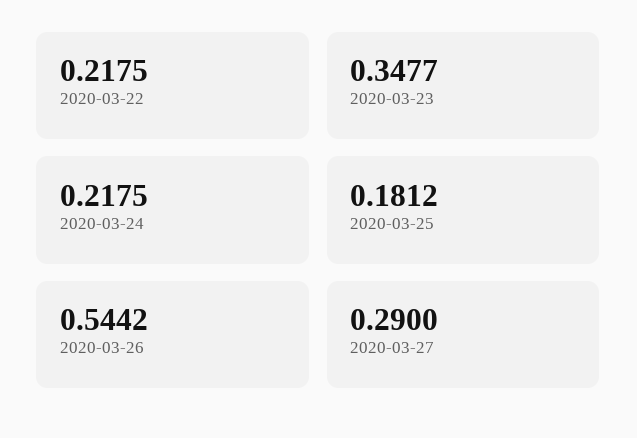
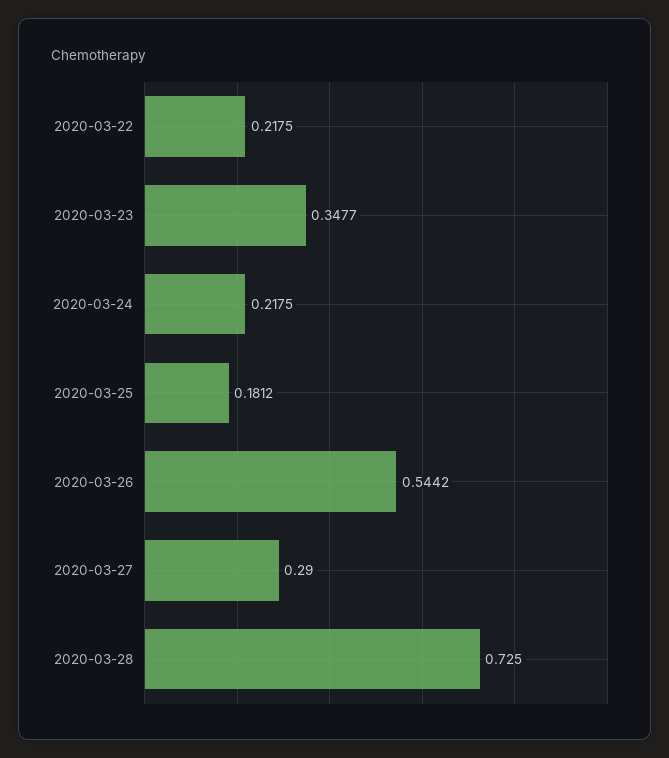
2020-03-28: none -> 0.725

